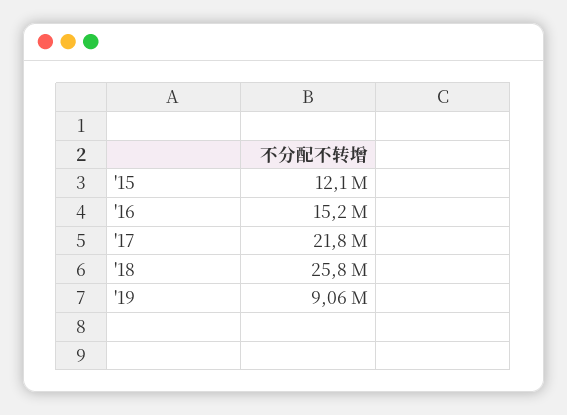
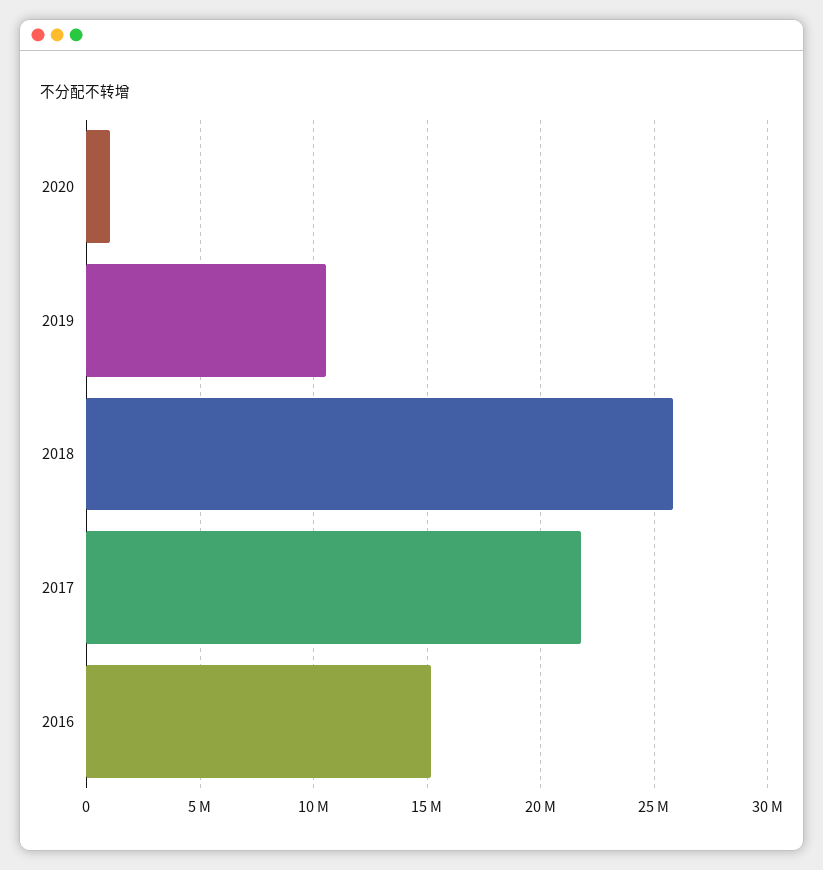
'15: 12100000 -> none
'19: 9060000 -> 10500000
2020: none -> 1000000

